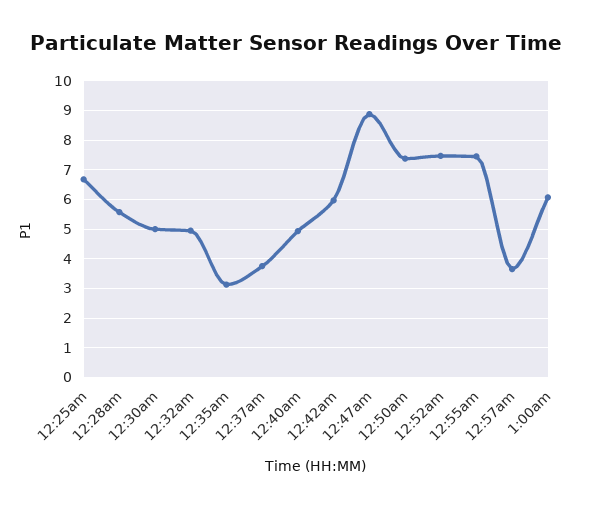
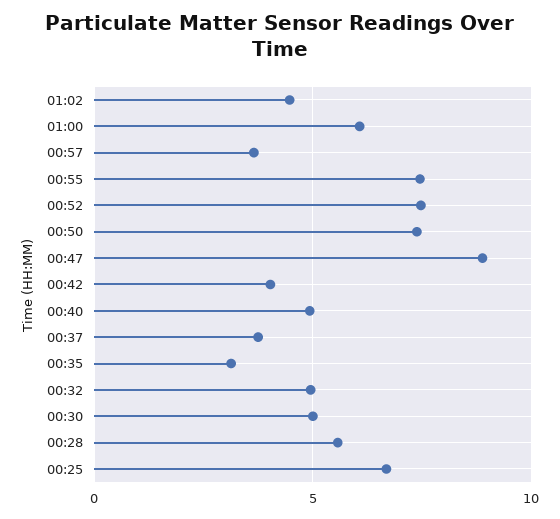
12:42am: 6 -> 4
01:02: none -> 4.5

